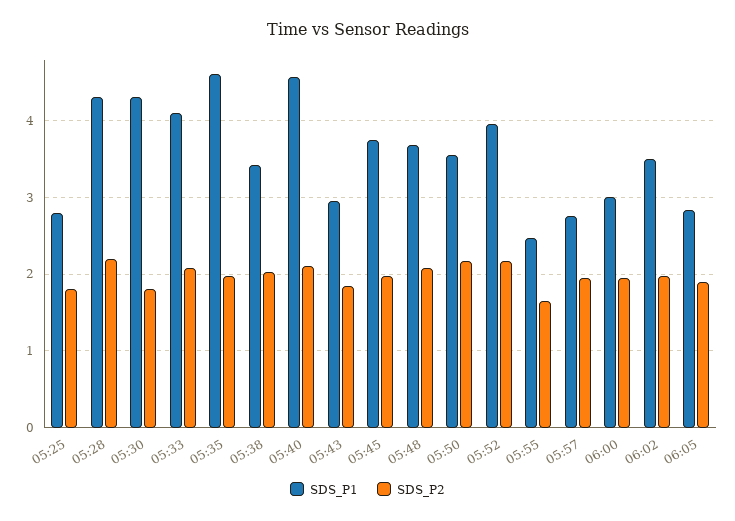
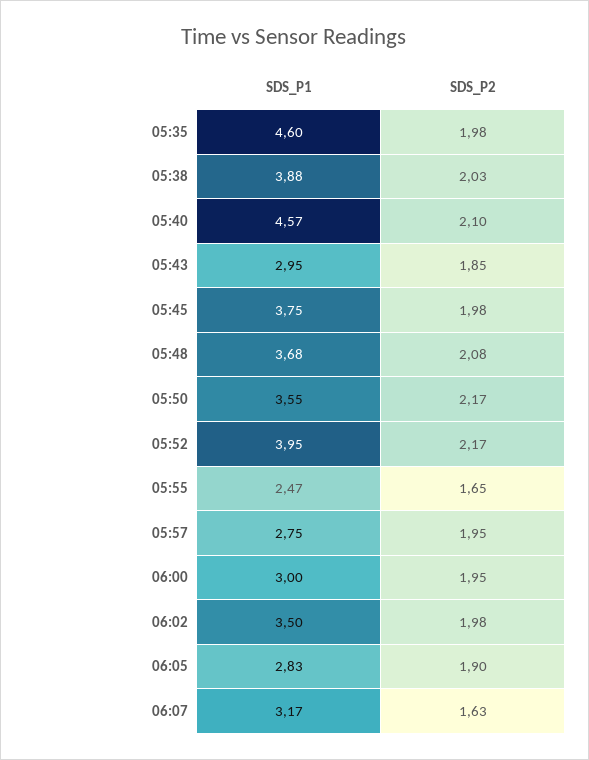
SDS_P1, 05:25: 2.8 -> none
SDS_P2, 05:25: 1.8 -> none
SDS_P1, 05:28: 4.3 -> none
SDS_P2, 05:28: 2.2 -> none
SDS_P1, 05:30: 4.3 -> none
SDS_P2, 05:30: 1.8 -> none
SDS_P1, 05:33: 4.1 -> none
SDS_P2, 05:33: 2.1 -> none
SDS_P1, 05:38: 3.4 -> 3.88
SDS_P1, 06:07: none -> 3.17
SDS_P2, 06:07: none -> 1.63

